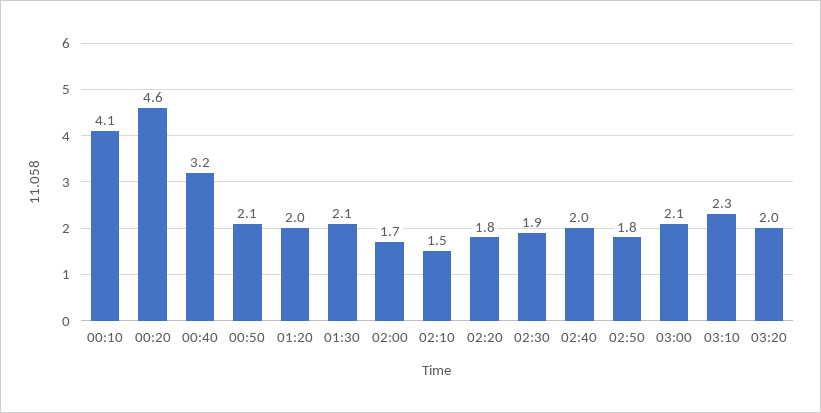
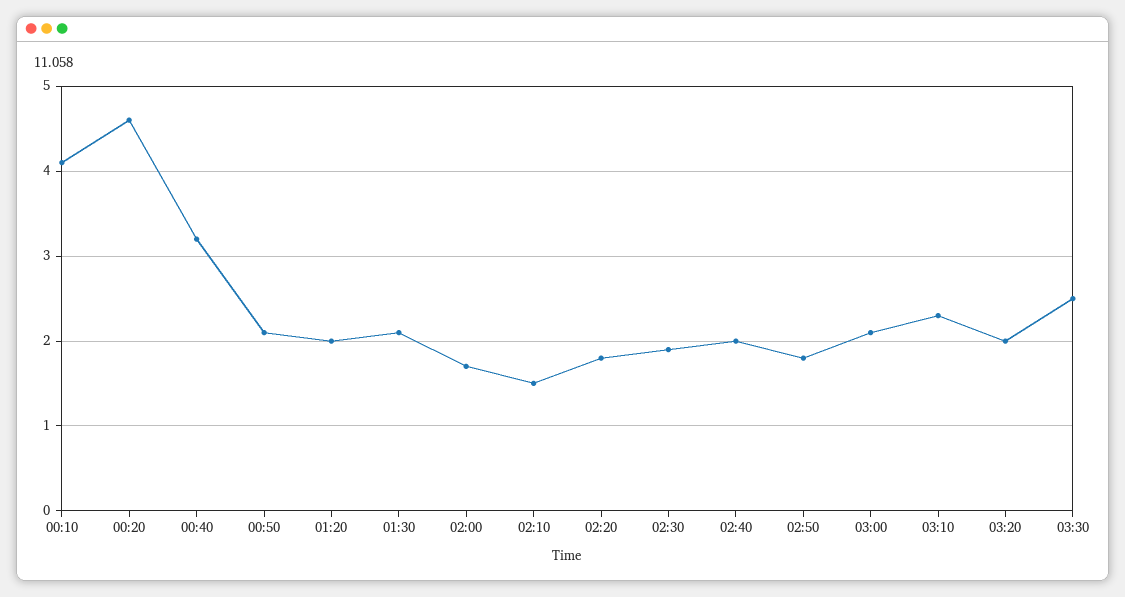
03:30: none -> 2.5

